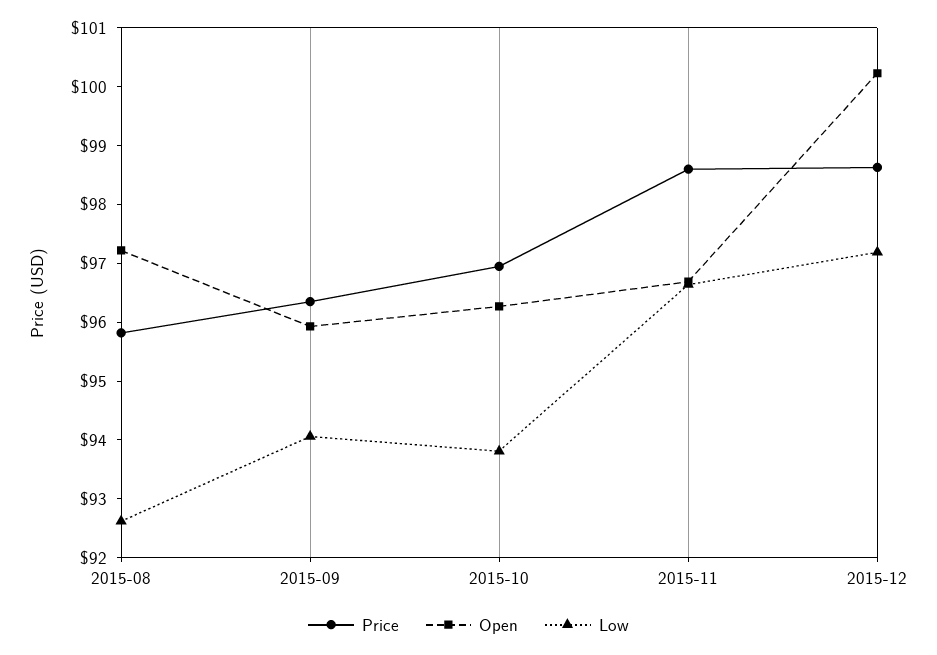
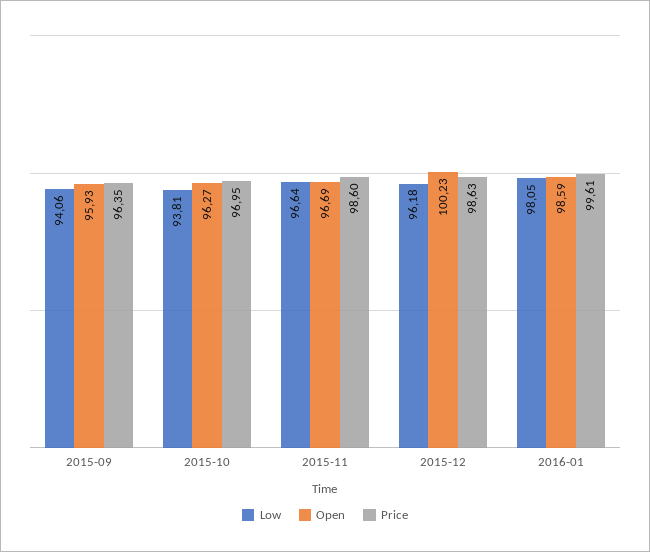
Price, 2015-08: 95.8 -> none
Open, 2015-08: 97.2 -> none
Low, 2015-08: 92.6 -> none
Low, 2015-12: 97.2 -> 96.18
Low, 2016-01: none -> 98.05
Open, 2016-01: none -> 98.59
Price, 2016-01: none -> 99.61

